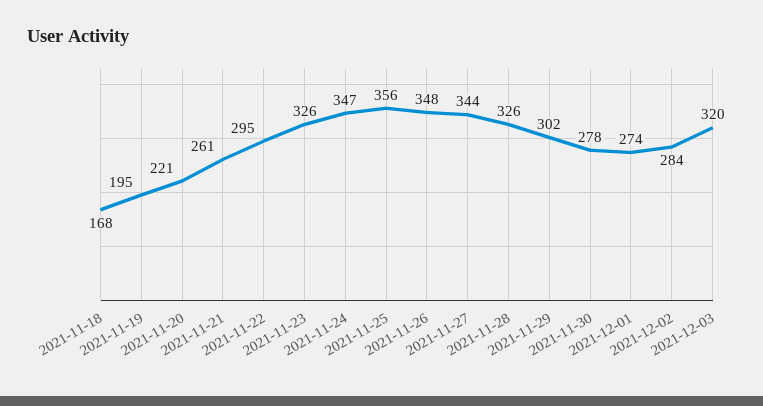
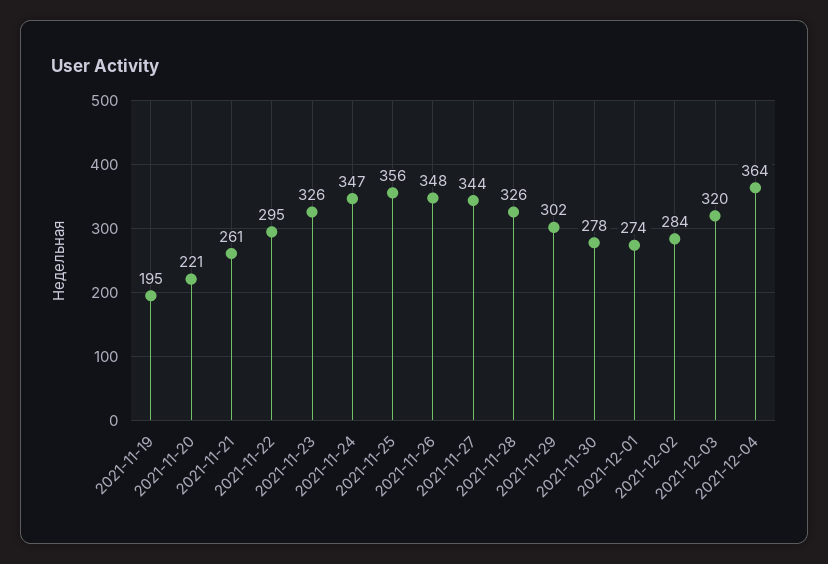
2021-11-18: 168 -> none
2021-12-04: none -> 364

